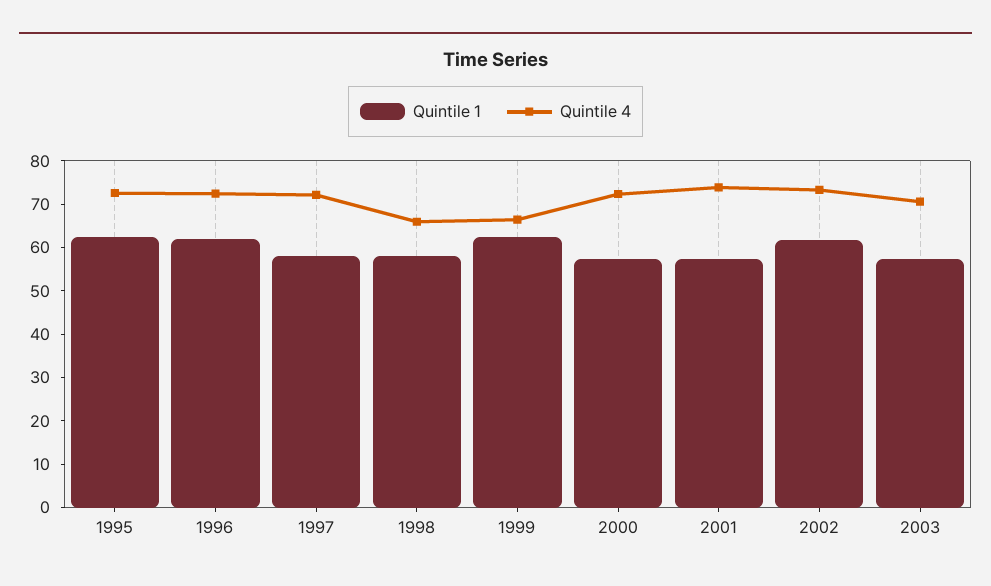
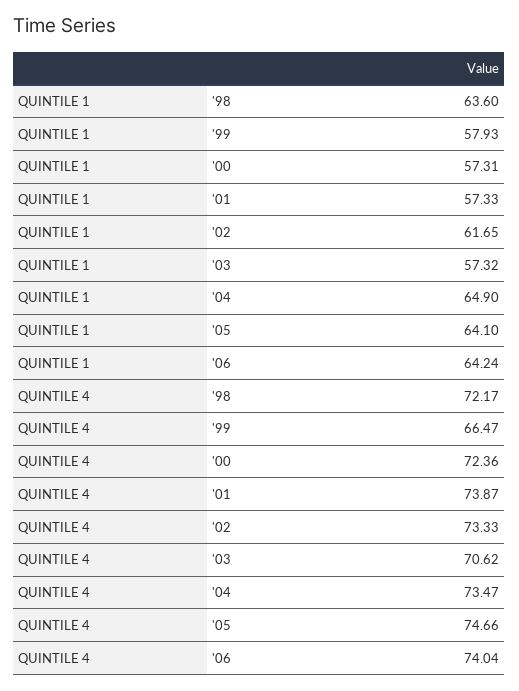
Quintile 1, 1995: 62 -> none
Quintile 4, 1995: 72 -> none
Quintile 1, 1996: 62 -> none
Quintile 4, 1996: 72 -> none
Quintile 1, 1997: 58 -> none
Quintile 4, 1997: 72 -> none
Quintile 1, 1998: 58 -> 63.6
Quintile 4, 1998: 66 -> 72.17
Quintile 1, 1999: 62 -> 57.93
Quintile 1, '04: none -> 64.9
Quintile 1, '05: none -> 64.1
Quintile 1, '06: none -> 64.24
Quintile 4, '04: none -> 73.47
Quintile 4, '05: none -> 74.66
Quintile 4, '06: none -> 74.04

